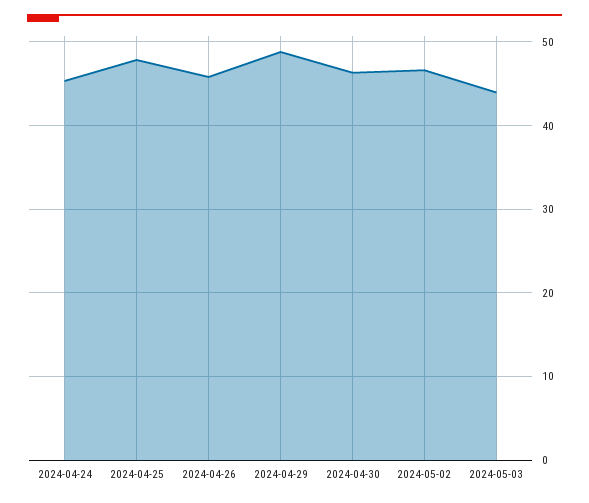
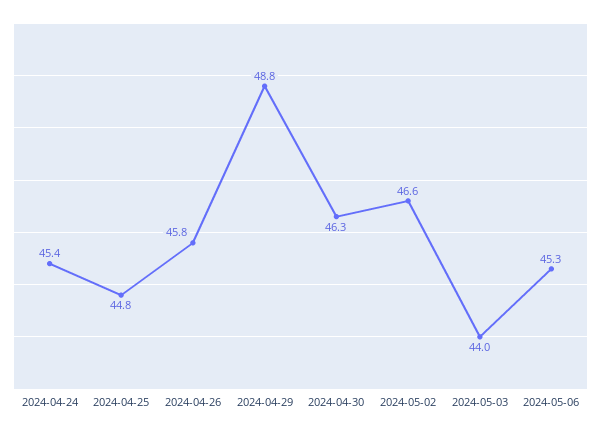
2024-04-25: 48 -> 44.8
2024-05-06: none -> 45.3

